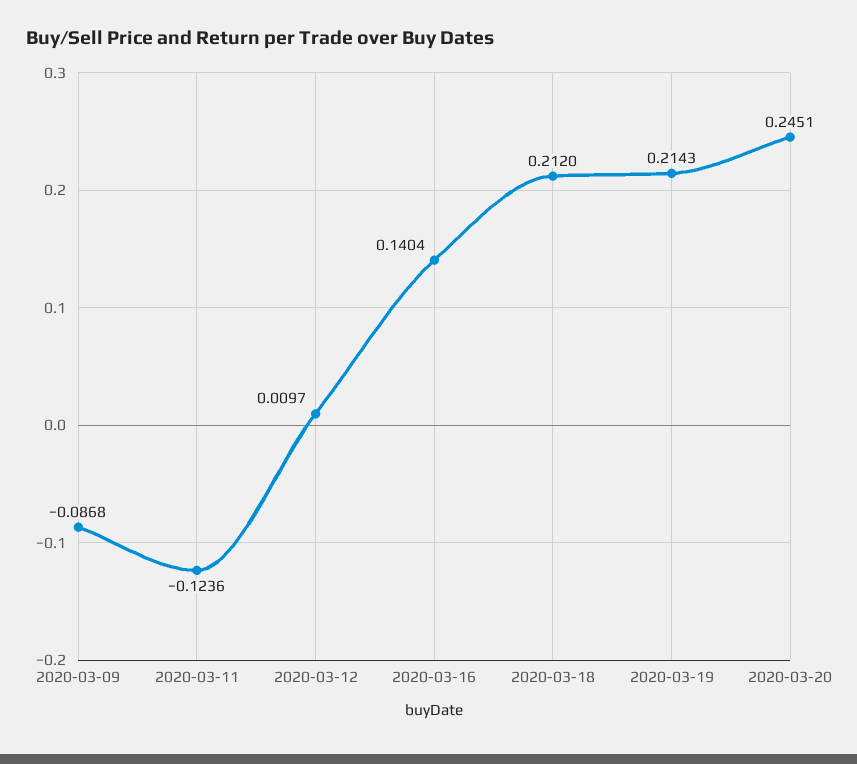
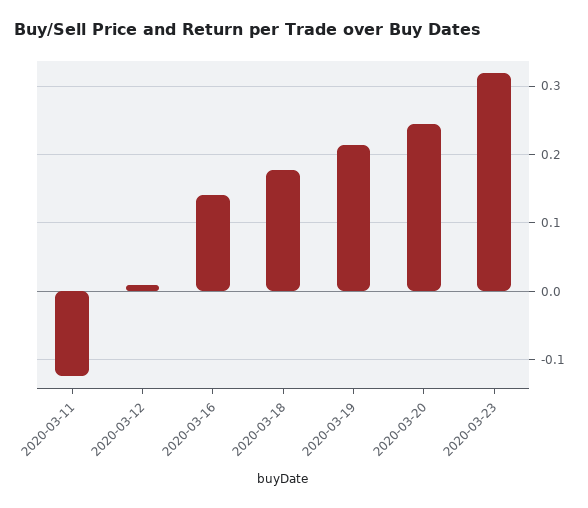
2020-03-09: -0.0868 -> none
2020-03-18: 0.212 -> 0.18
2020-03-23: none -> 0.32

